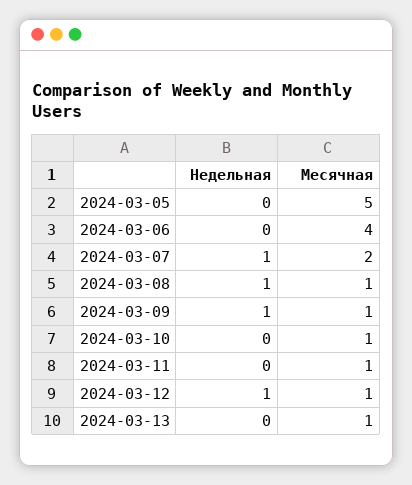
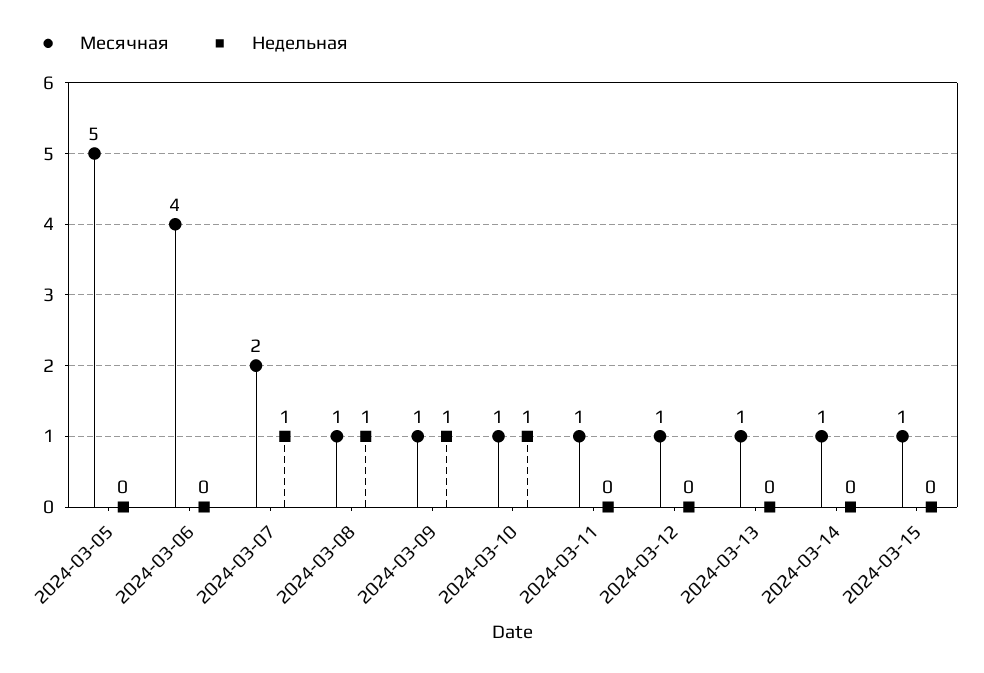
Недельная, 2024-03-10: 0 -> 1
Недельная, 2024-03-12: 1 -> 0
Месячная, 2024-03-14: none -> 1
Недельная, 2024-03-14: none -> 0
Месячная, 2024-03-15: none -> 1
Недельная, 2024-03-15: none -> 0

